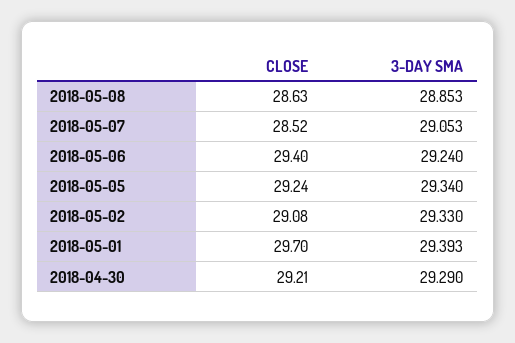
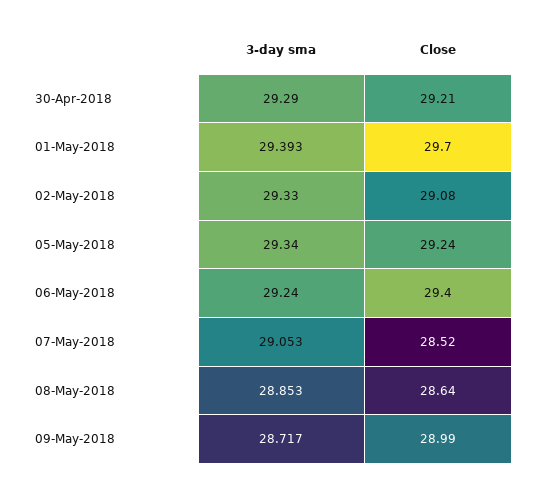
CLOSE, 2018-05-08: 28.63 -> 28.64
3-DAY SMA, 09-May-2018: none -> 28.717
CLOSE, 09-May-2018: none -> 28.99

